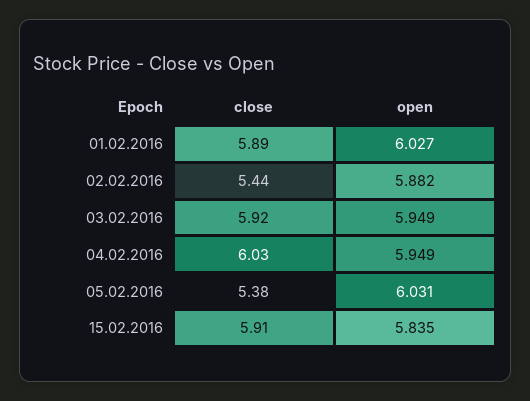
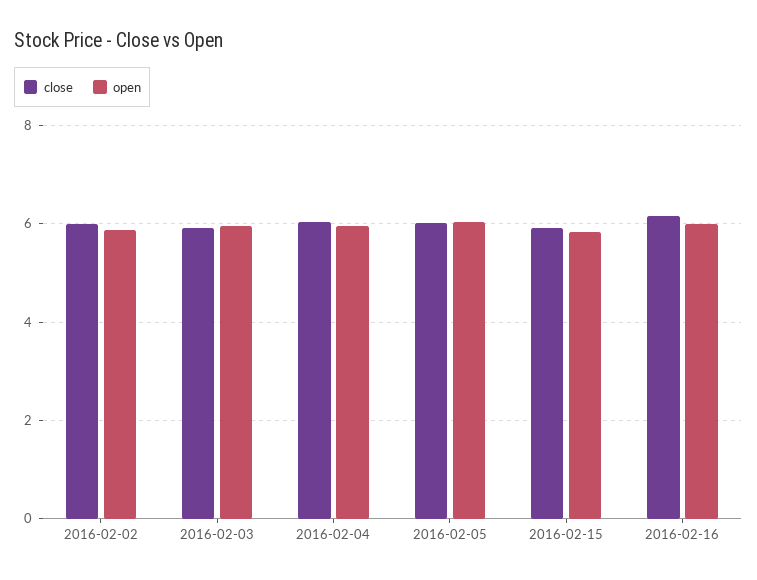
close, 01.02.2016: 5.89 -> none
open, 01.02.2016: 6.027 -> none
close, 02.02.2016: 5.44 -> 6
close, 05.02.2016: 5.38 -> 6
close, 2016-02-16: none -> 6.2
open, 2016-02-16: none -> 6

